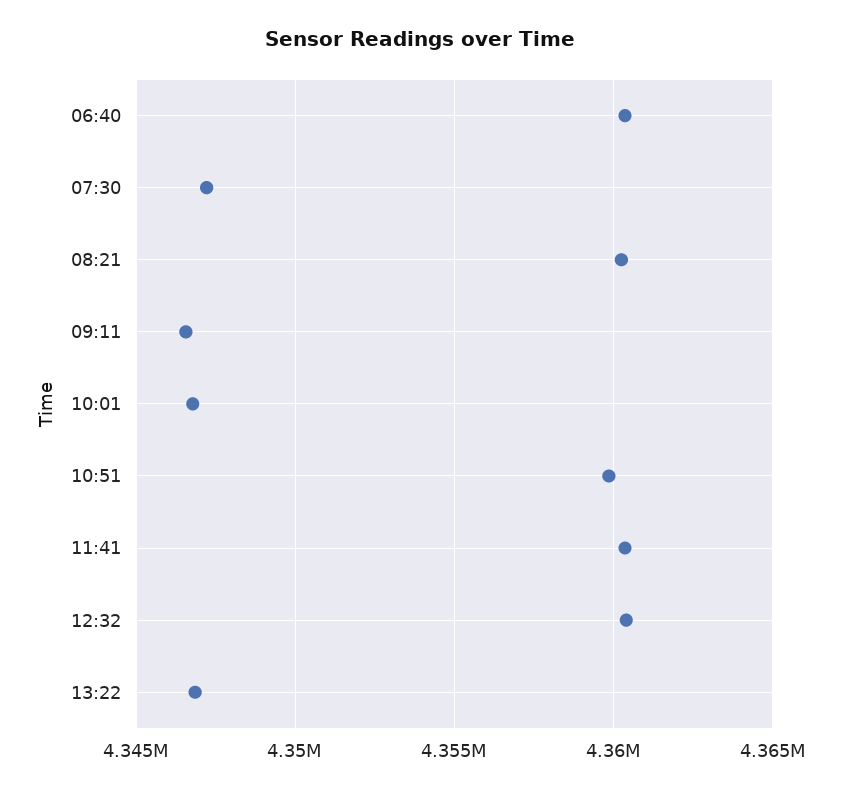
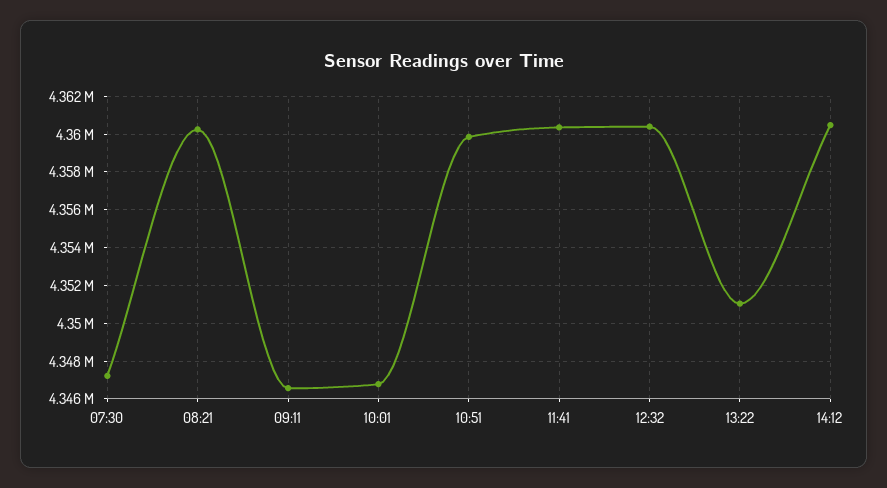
06:40: 4360500 -> none
13:22: 4347000 -> 4351000
14:12: none -> 4360500

